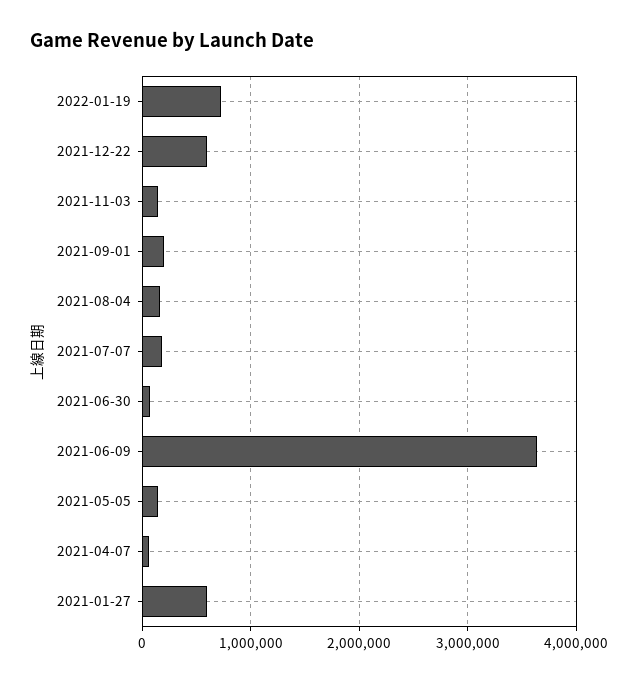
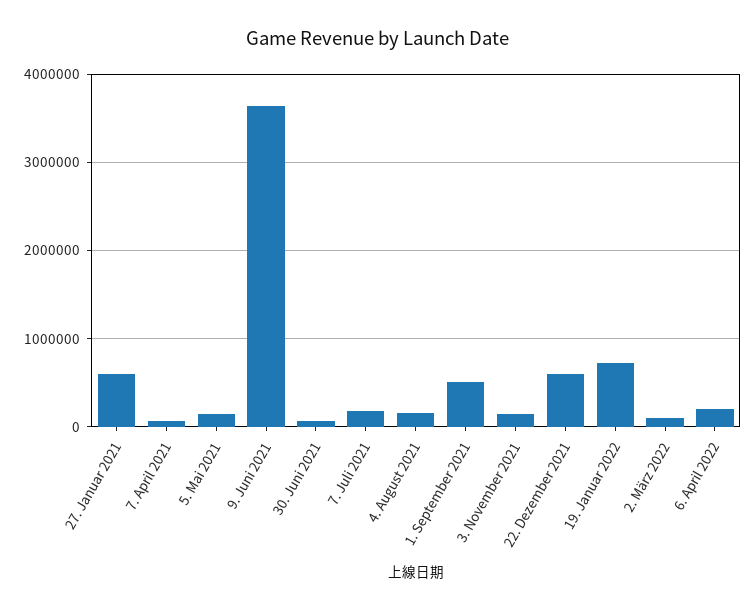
2021-09-01: 200000 -> 500000
2. März 2022: none -> 100000
6. April 2022: none -> 200000

